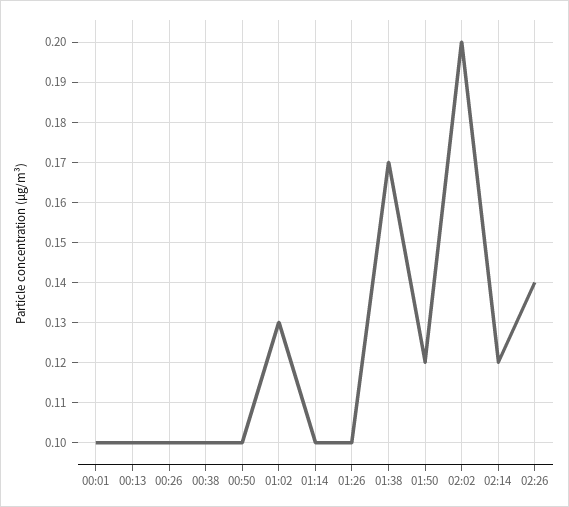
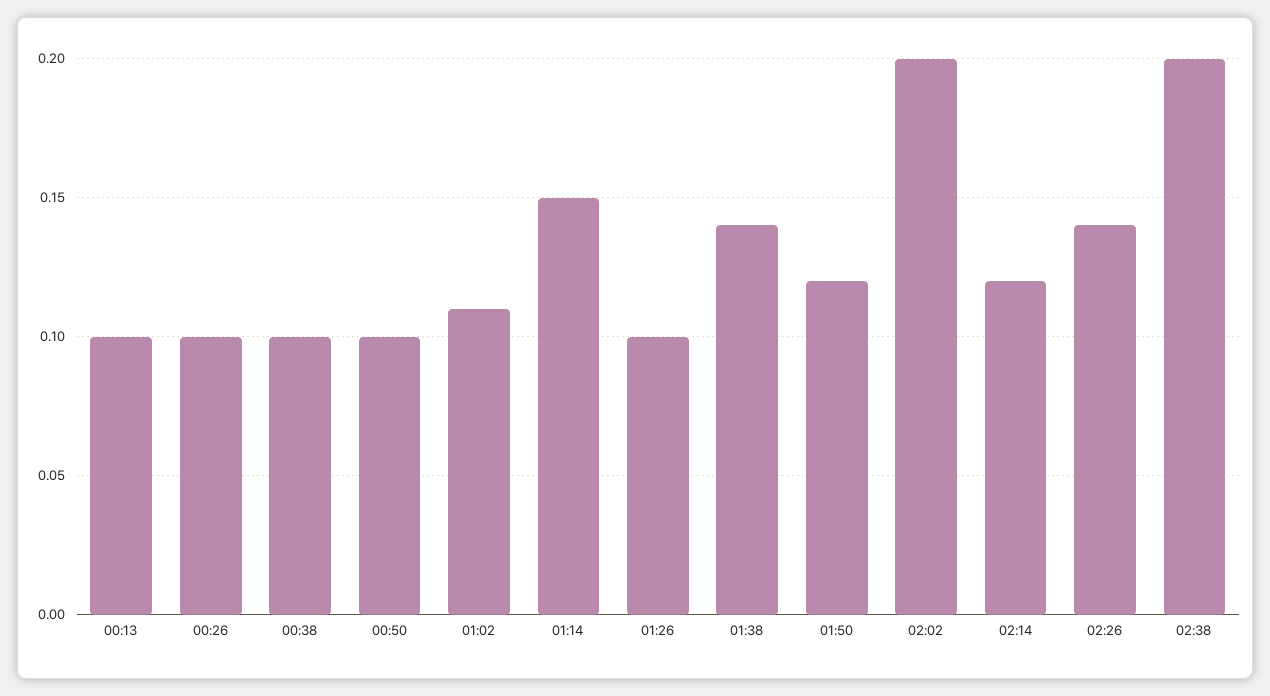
00:01: 0.1 -> none
01:02: 0.13 -> 0.11
01:14: 0.1 -> 0.15
01:38: 0.17 -> 0.14
02:38: none -> 0.2

